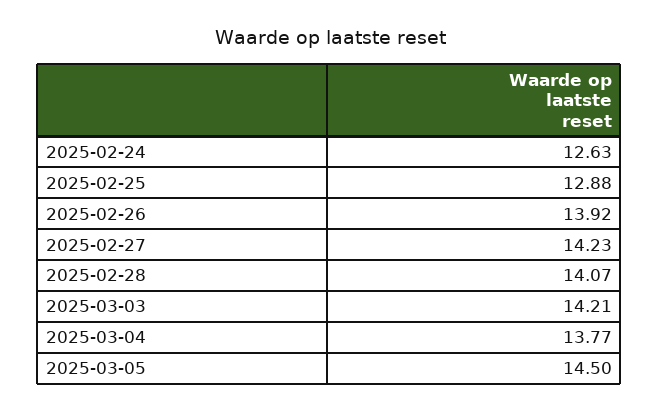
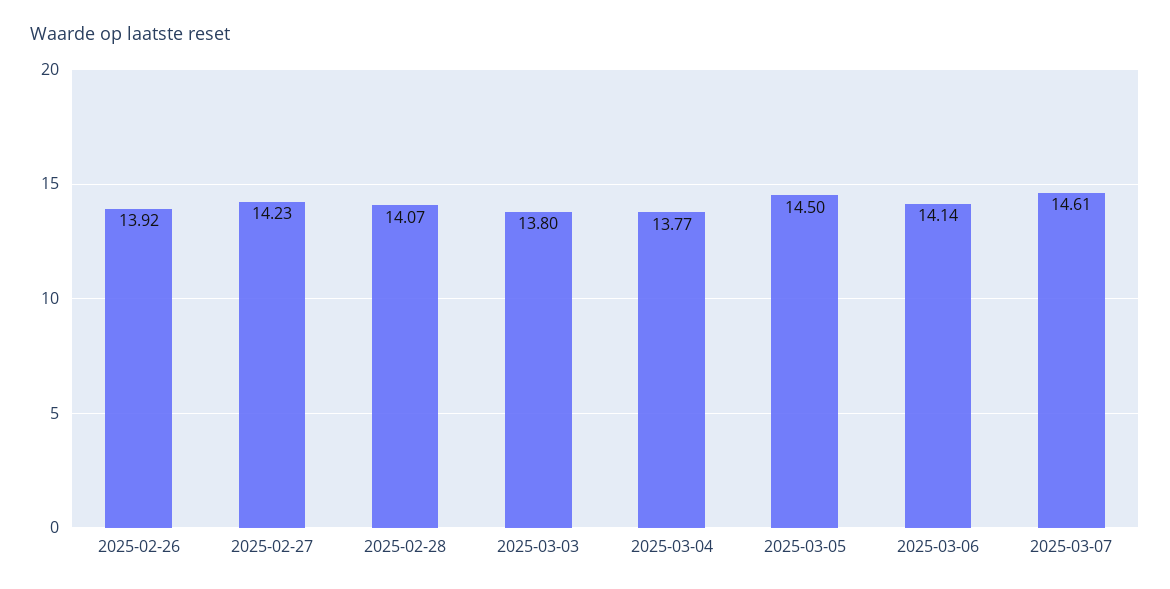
2025-02-24: 12.63 -> none
2025-02-25: 12.88 -> none
2025-03-03: 14.21 -> 13.8
2025-03-06: none -> 14.14
2025-03-07: none -> 14.61

